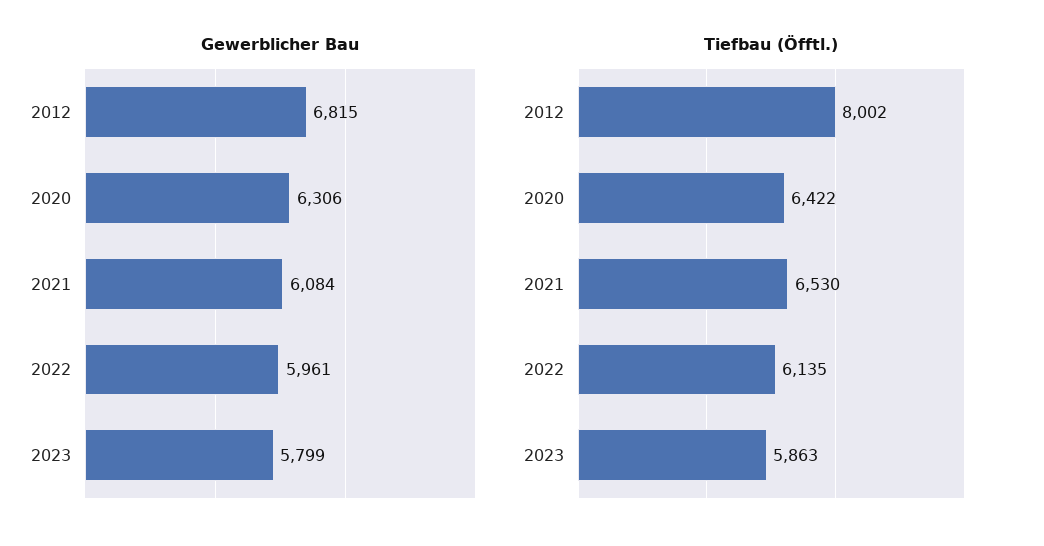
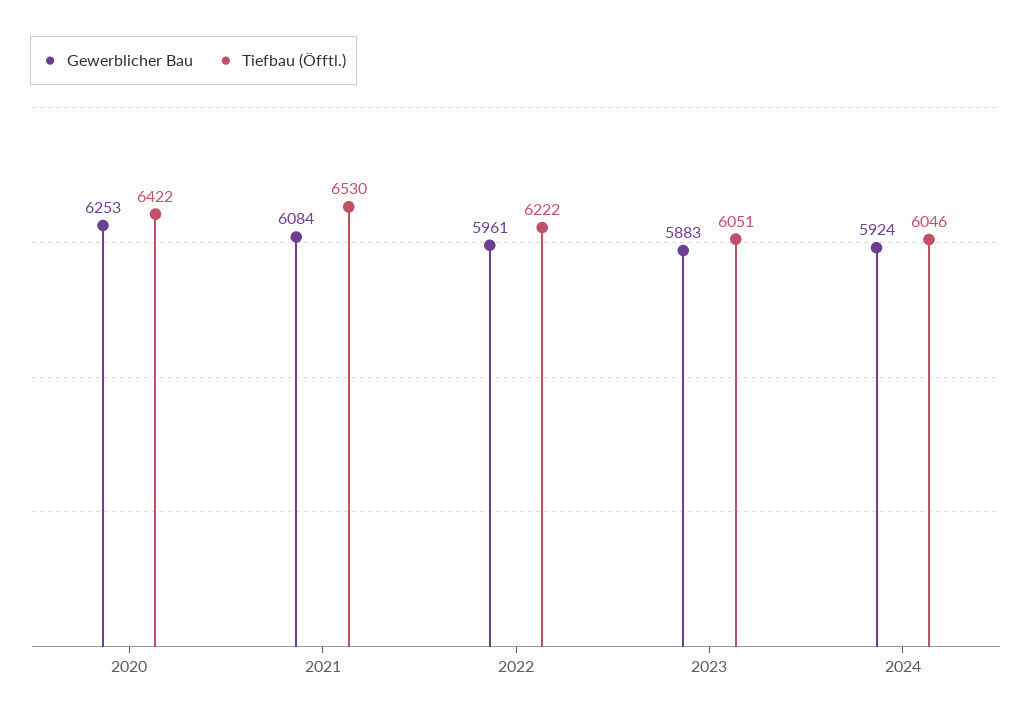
Gewerblicher Bau, 2012: 6815 -> none
Gewerblicher Bau, 2020: 6306 -> 6253
Gewerblicher Bau, 2023: 5799 -> 5883
Tiefbau (Öfftl.), 2012: 8002 -> none
Tiefbau (Öfftl.), 2022: 6135 -> 6222
Tiefbau (Öfftl.), 2023: 5863 -> 6051
Gewerblicher Bau, 2024: none -> 5924
Tiefbau (Öfftl.), 2024: none -> 6046

